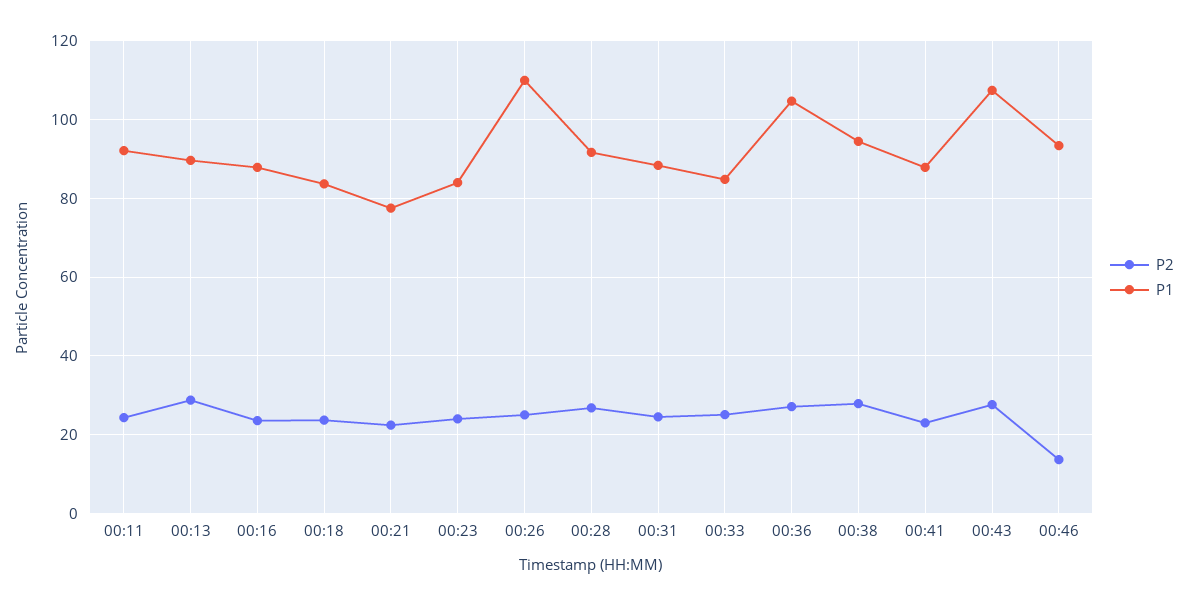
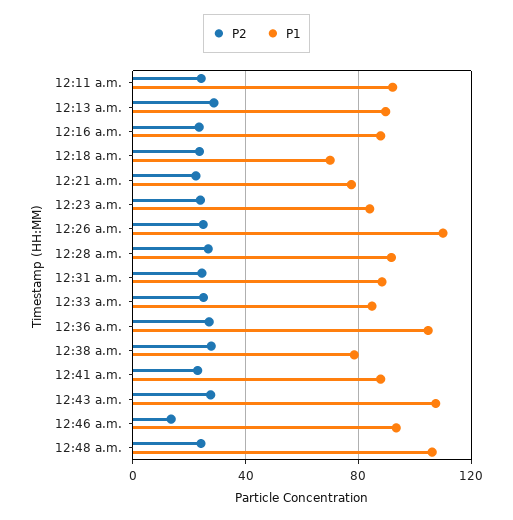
P1, 00:18: 84 -> 70
P1, 00:38: 94 -> 80
P2, 12:48 a.m.: none -> 25
P1, 12:48 a.m.: none -> 105

